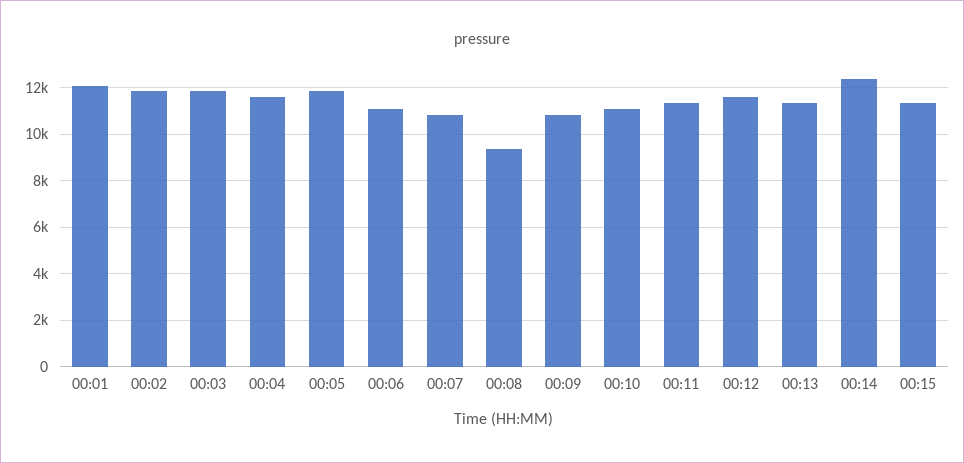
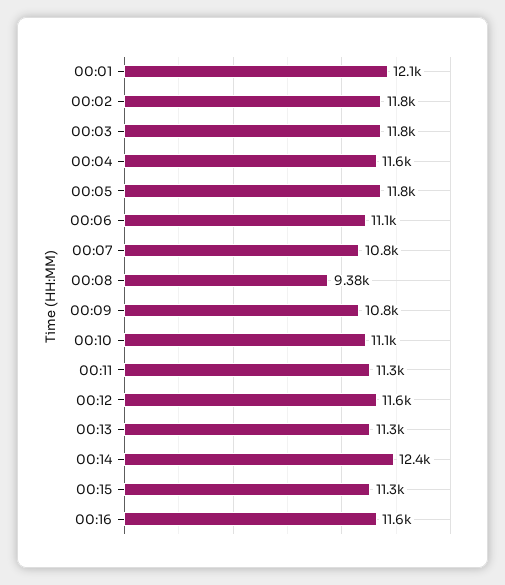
00:16: none -> 11600

